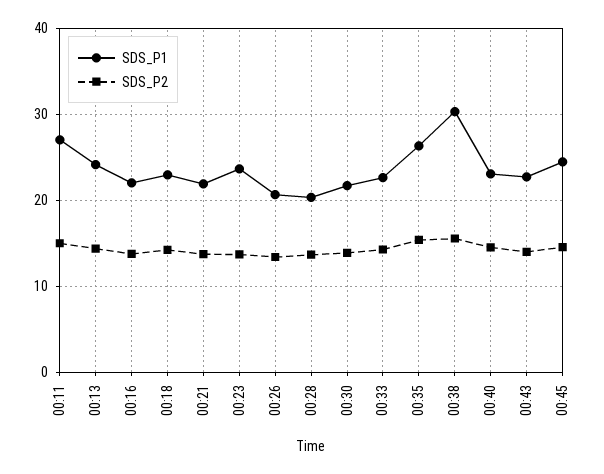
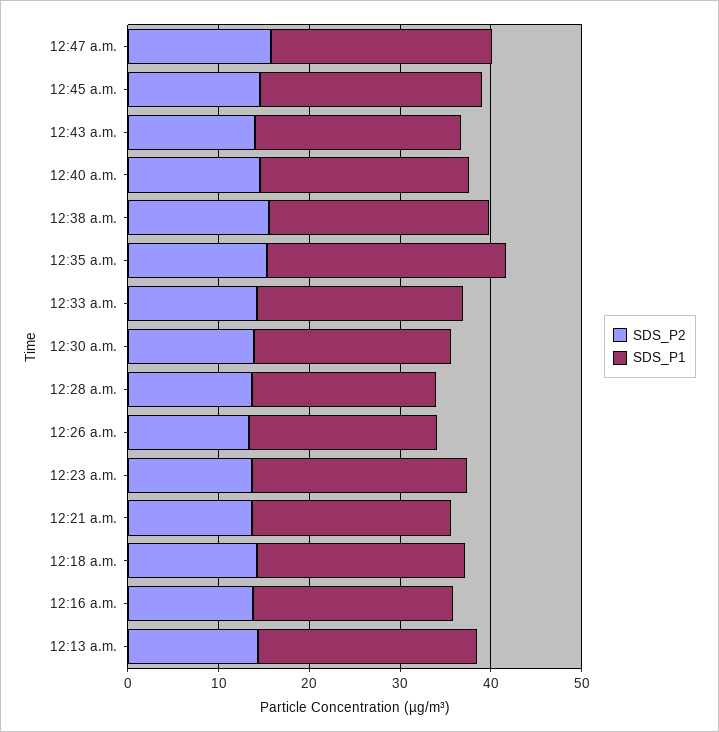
SDS_P1, 00:11: 27 -> none
SDS_P2, 00:11: 15 -> none
SDS_P1, 00:38: 30 -> 24
SDS_P2, 12:47 a.m.: none -> 16
SDS_P1, 12:47 a.m.: none -> 24

